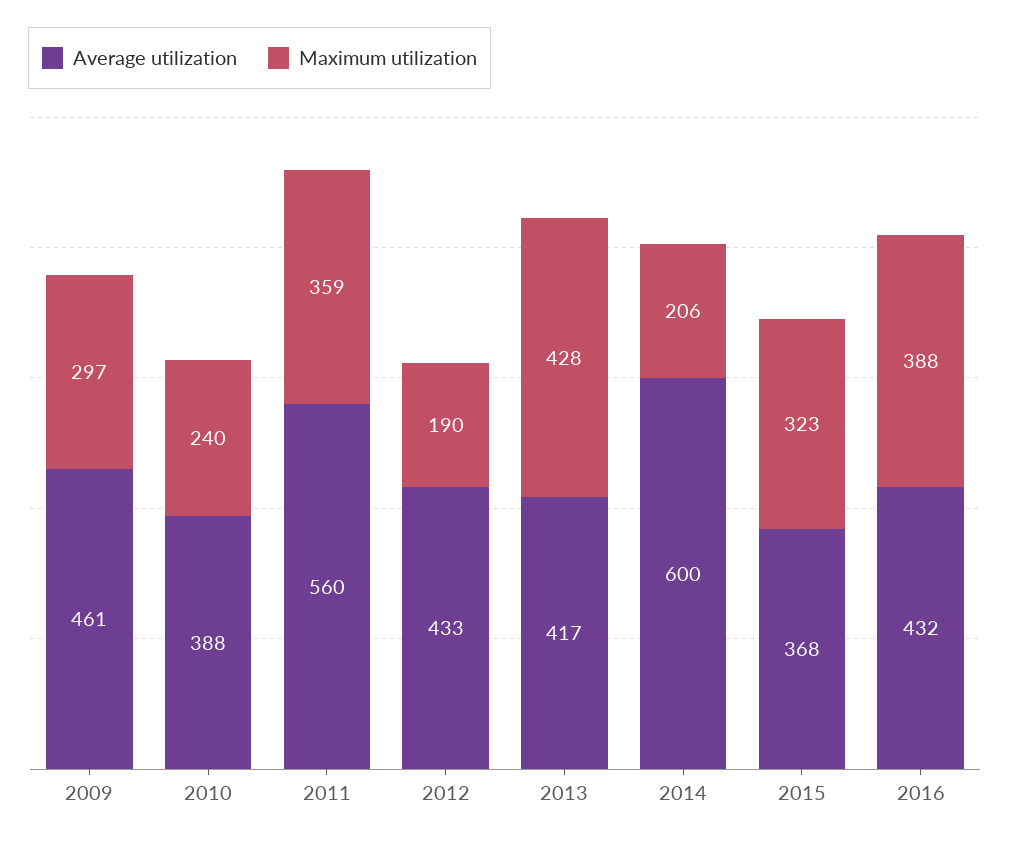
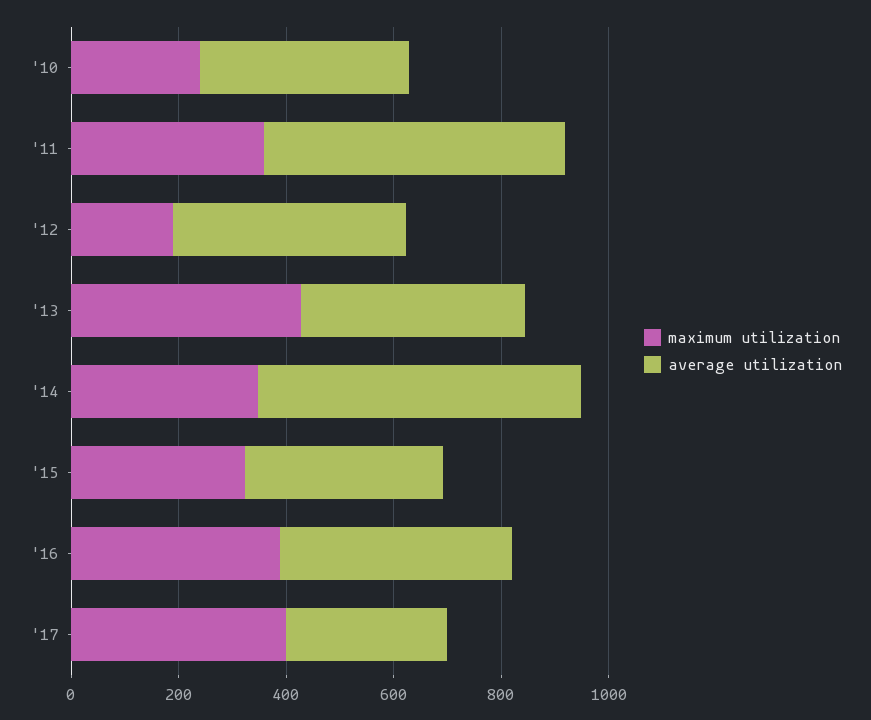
Average utilization, 2009: 461 -> none
Maximum utilization, 2009: 297 -> none
Maximum utilization, 2014: 206 -> 350
Maximum utilization, '17: none -> 400
Average utilization, '17: none -> 300

